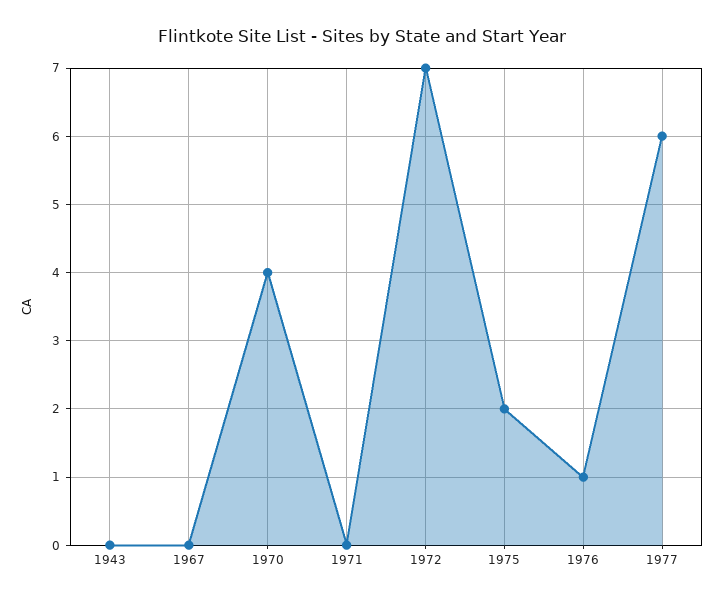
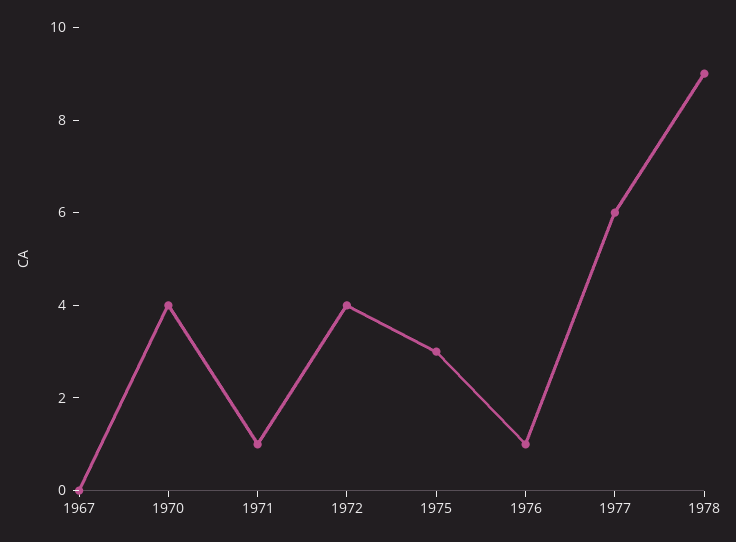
1943: 0 -> none
1971: 0 -> 1
1972: 7 -> 4
1975: 2 -> 3
1978: none -> 9

